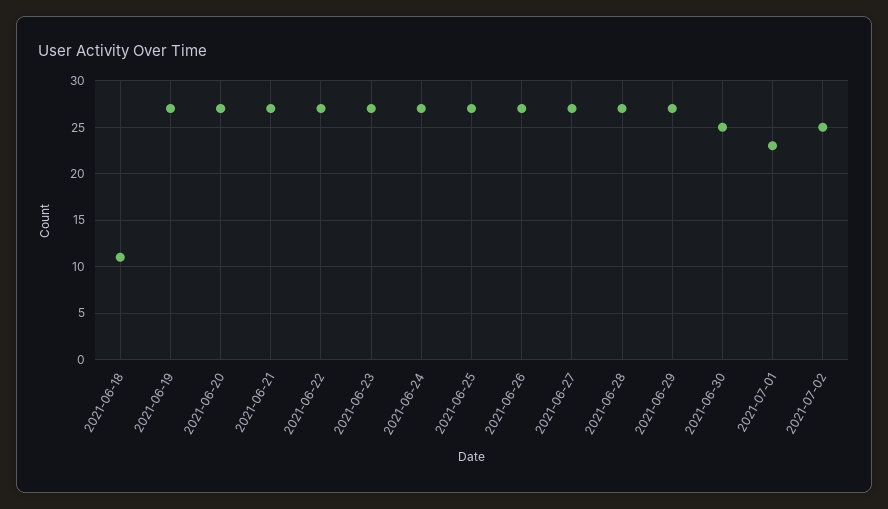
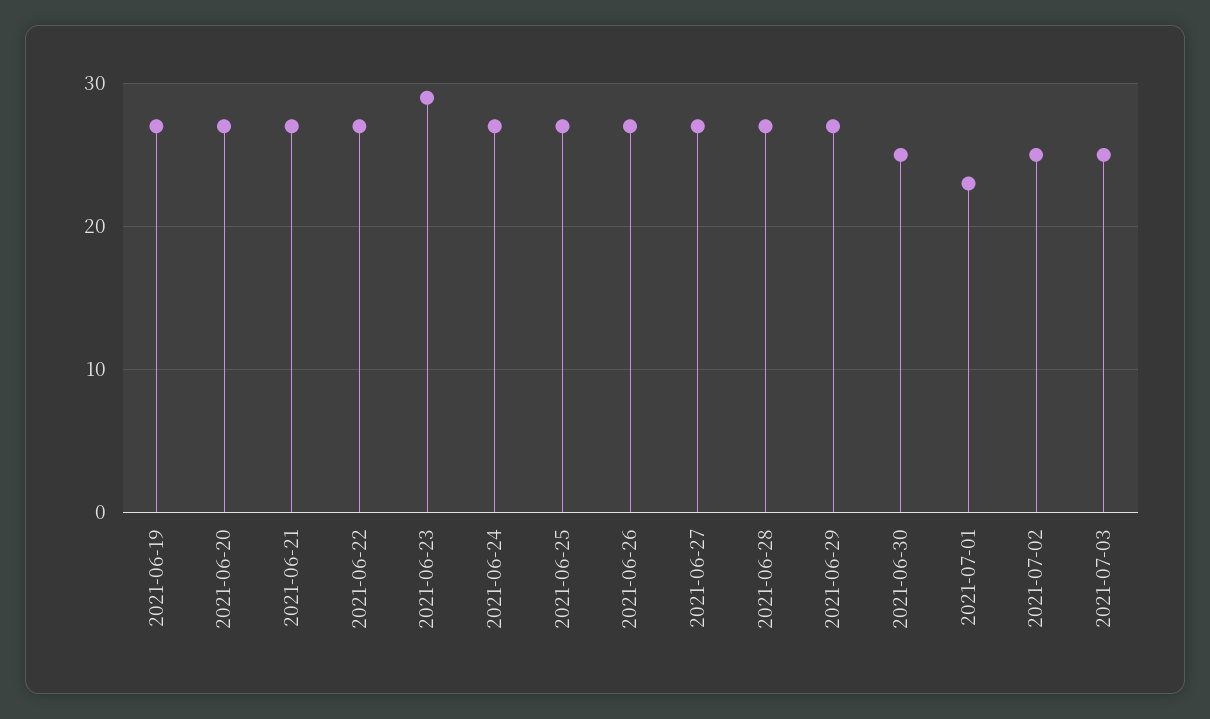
2021-06-18: 11 -> none
2021-06-23: 27 -> 29
2021-07-03: none -> 25

